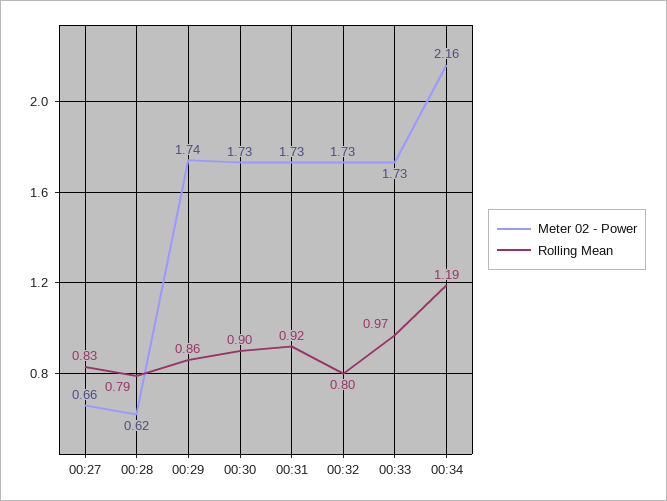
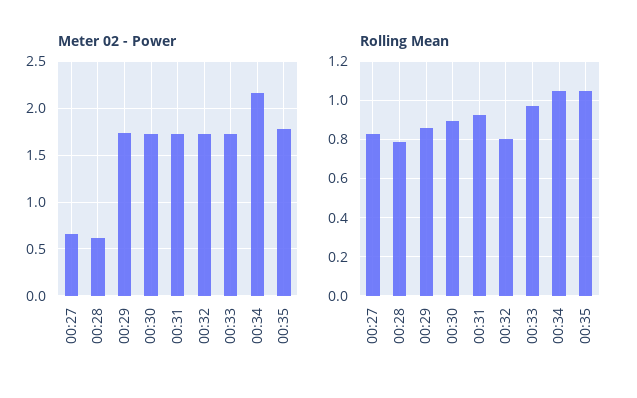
Rolling Mean, 00:34: 1.19 -> 1.05
Meter 02 - Power, 00:35: none -> 1.8
Rolling Mean, 00:35: none -> 1.05

